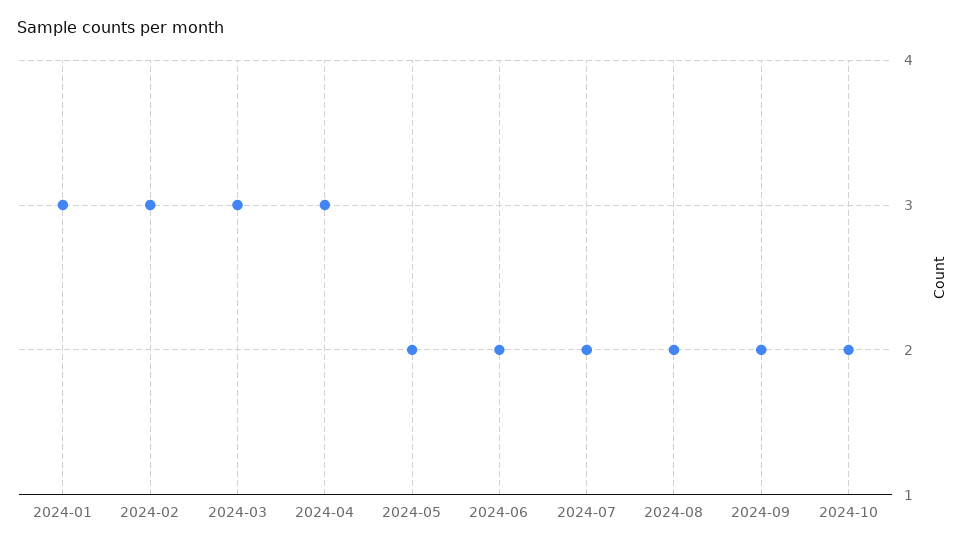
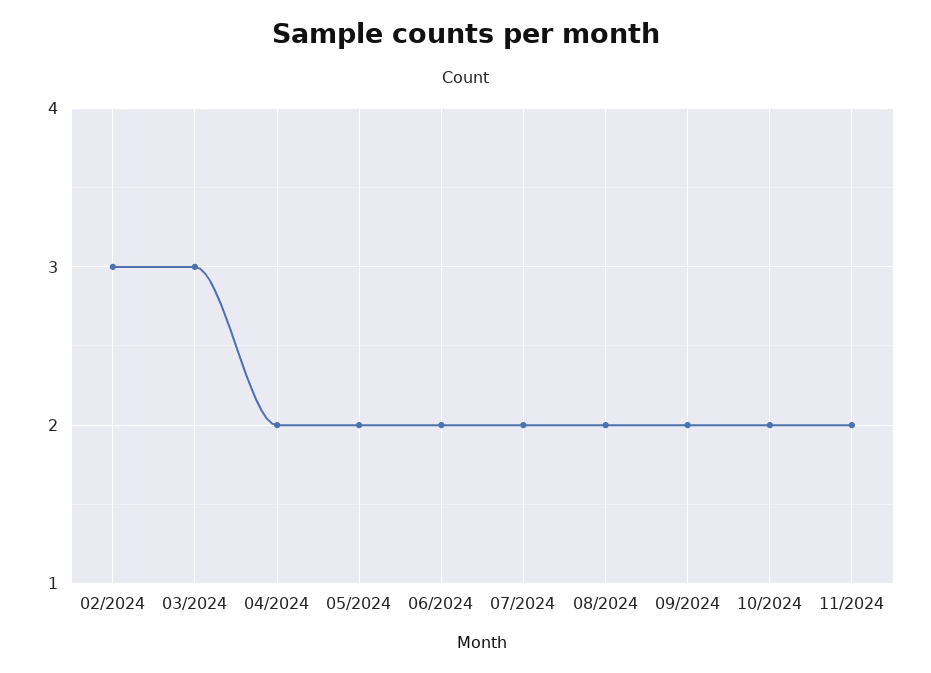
2024-01: 3 -> none
2024-04: 3 -> 2
11/2024: none -> 2

